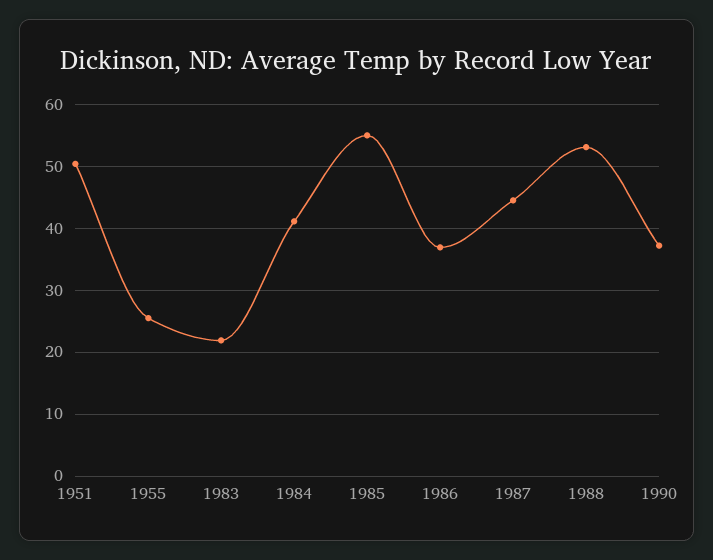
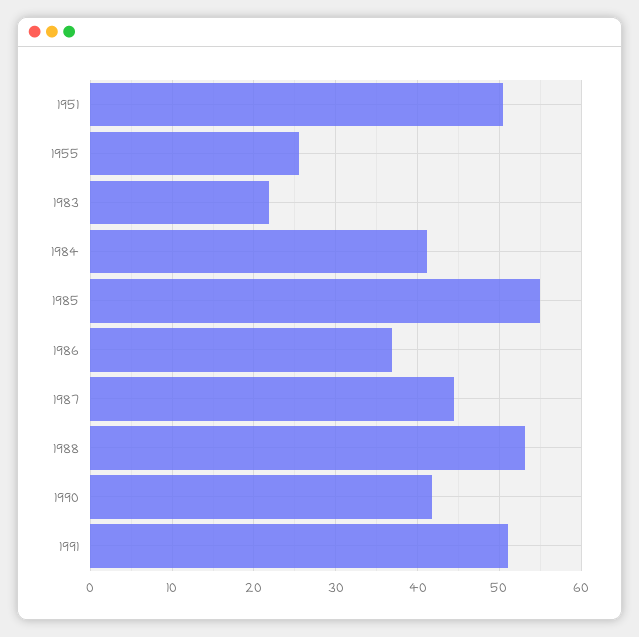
1990: 37 -> 42
1991: none -> 51

